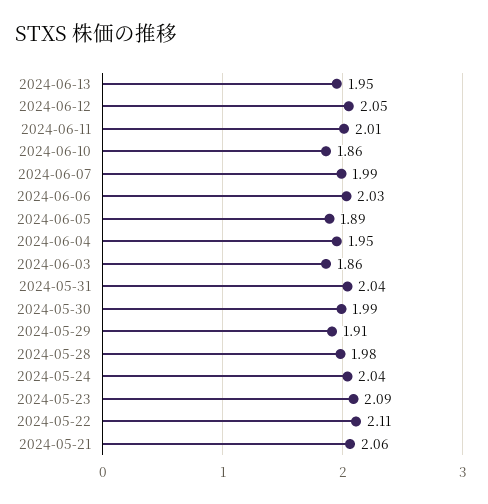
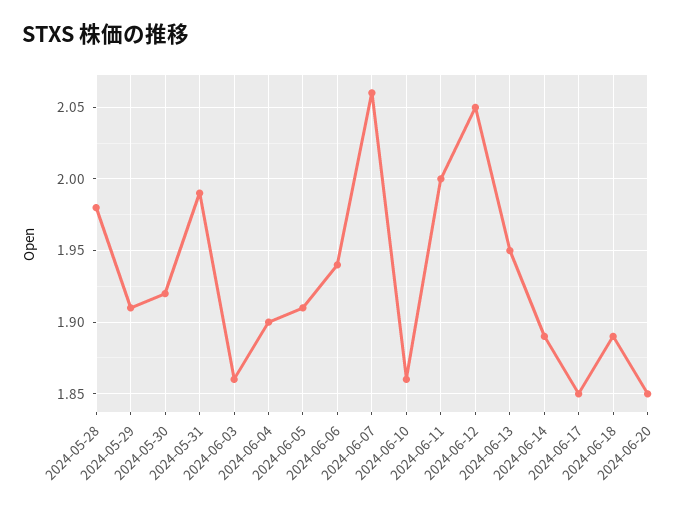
2024-06-11: 2.01 -> 2
2024-06-07: 1.99 -> 2.06
2024-06-06: 2.03 -> 1.94
2024-06-05: 1.89 -> 1.91
2024-06-04: 1.95 -> 1.9
2024-05-31: 2.04 -> 1.99
2024-05-30: 1.99 -> 1.92
2024-05-24: 2.04 -> none
2024-05-23: 2.09 -> none
2024-05-22: 2.11 -> none
2024-05-21: 2.06 -> none
2024-06-14: none -> 1.89
2024-06-17: none -> 1.85
2024-06-18: none -> 1.89
2024-06-20: none -> 1.85

